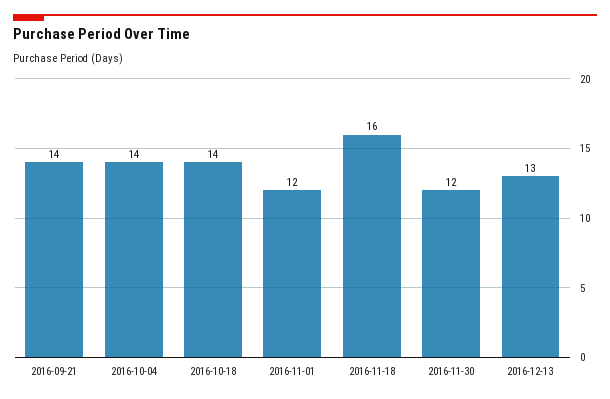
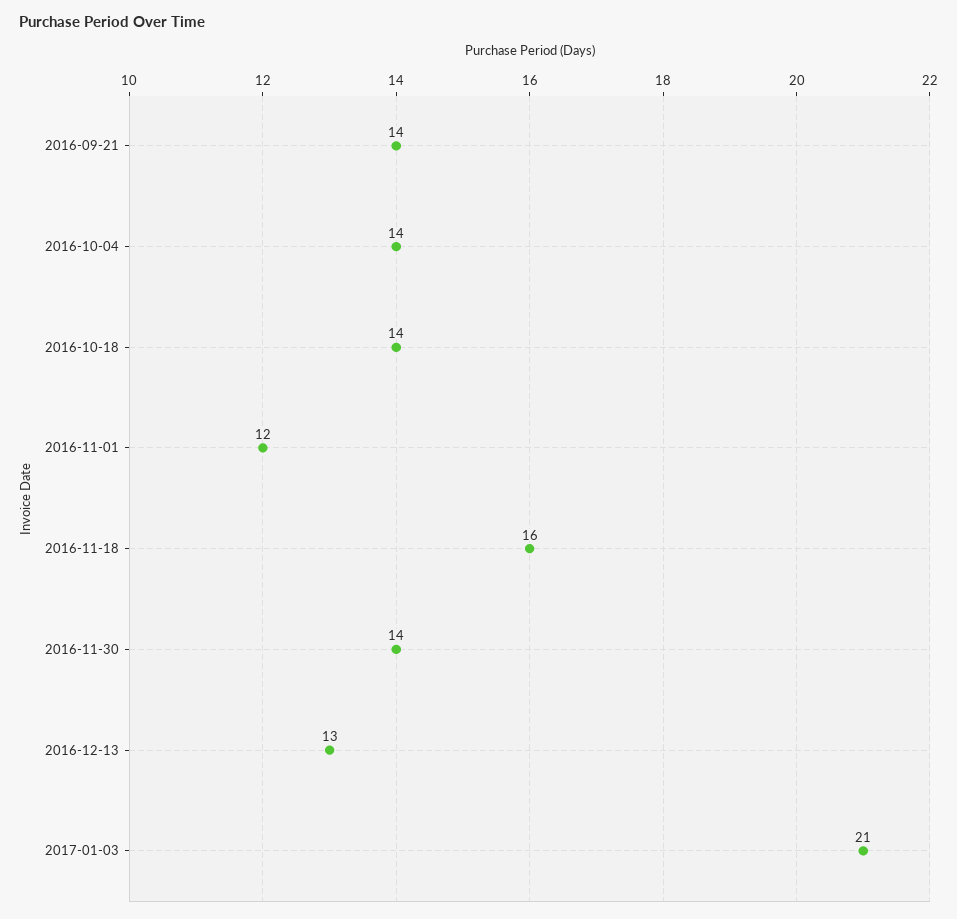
2016-11-30: 12 -> 14
2017-01-03: none -> 21

